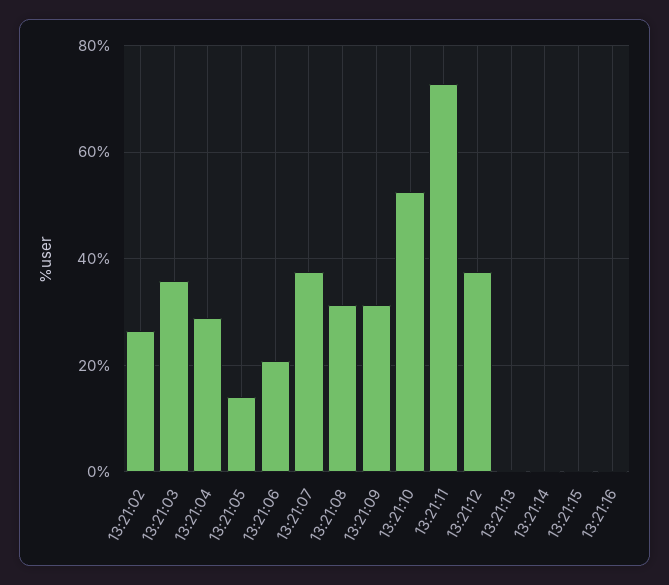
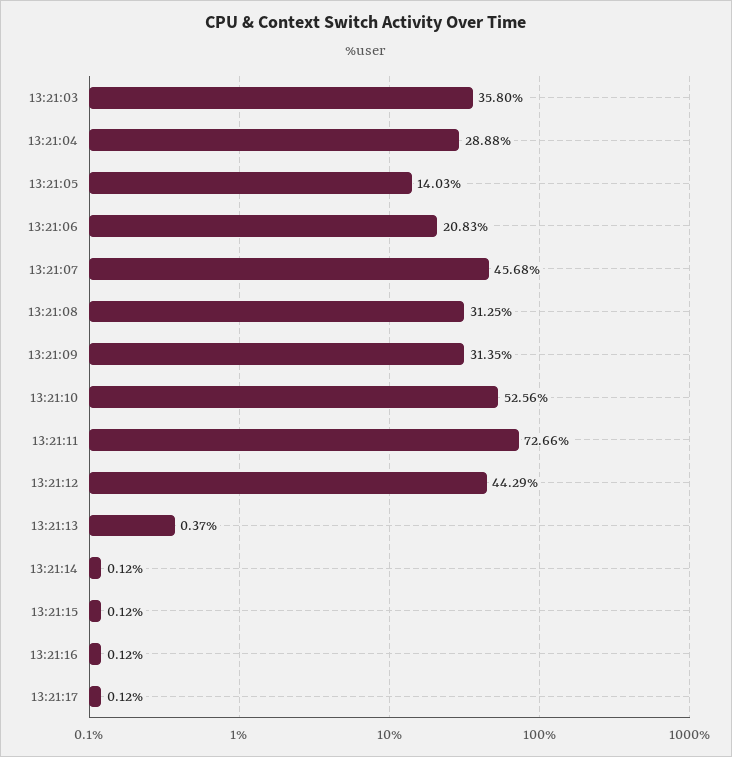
13:21:02: 26 -> none
13:21:07: 38 -> 45.68
13:21:12: 38 -> 44.29
13:21:17: none -> 0.12

